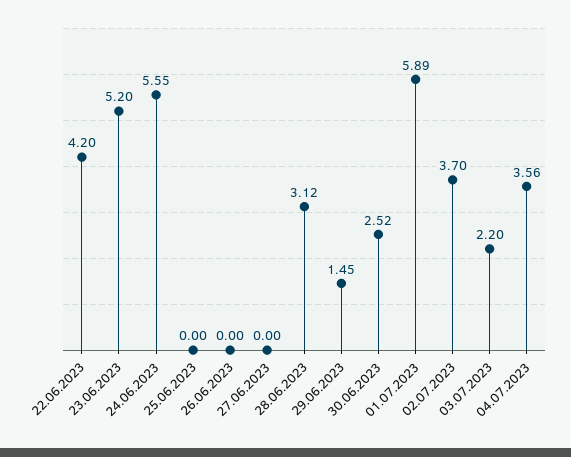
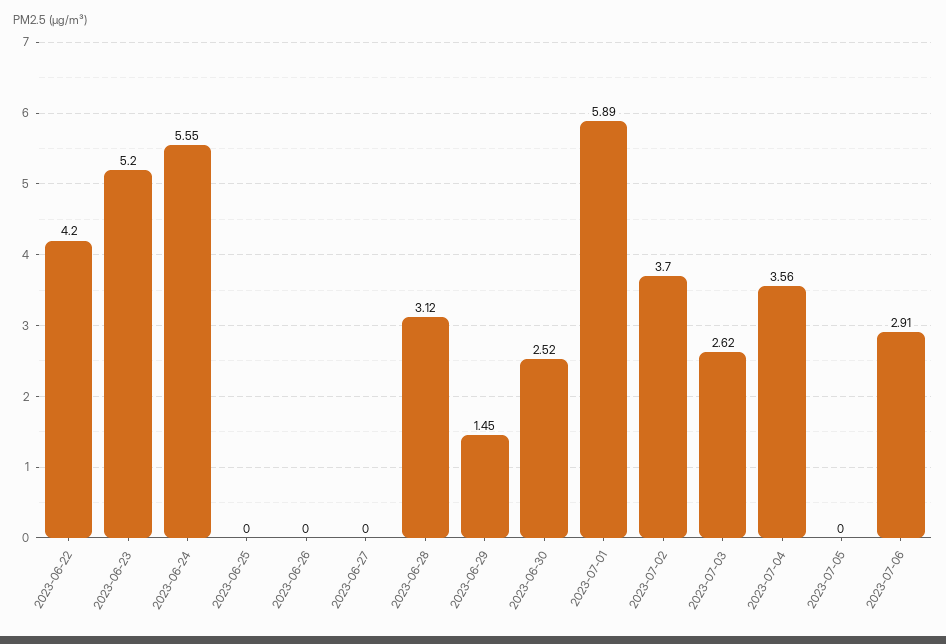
03.07.2023: 2.2 -> 2.62
2023-07-05: none -> 0
2023-07-06: none -> 2.91

